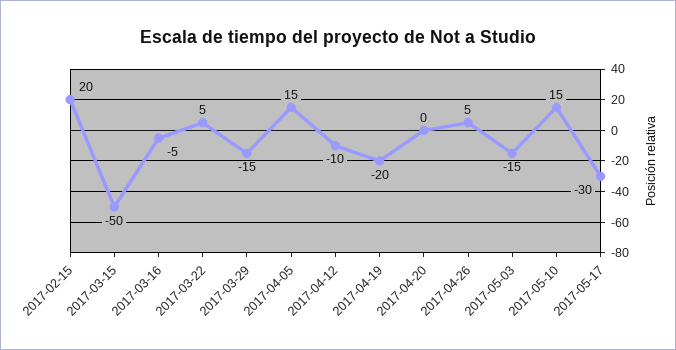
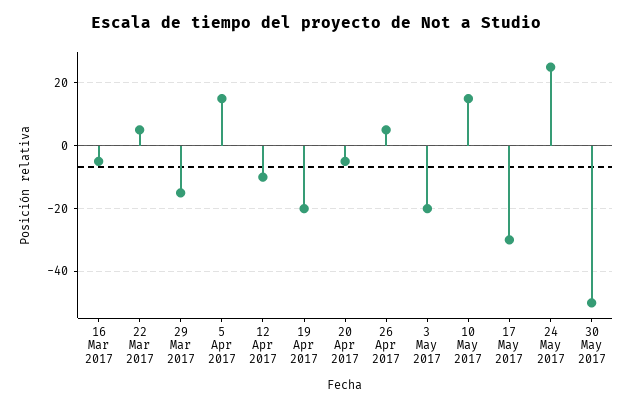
2017-02-15: 20 -> none
2017-03-15: -50 -> none
2017-04-20: 0 -> -5
2017-05-03: -15 -> -20
24 May 2017: none -> 25
30 May 2017: none -> -50

